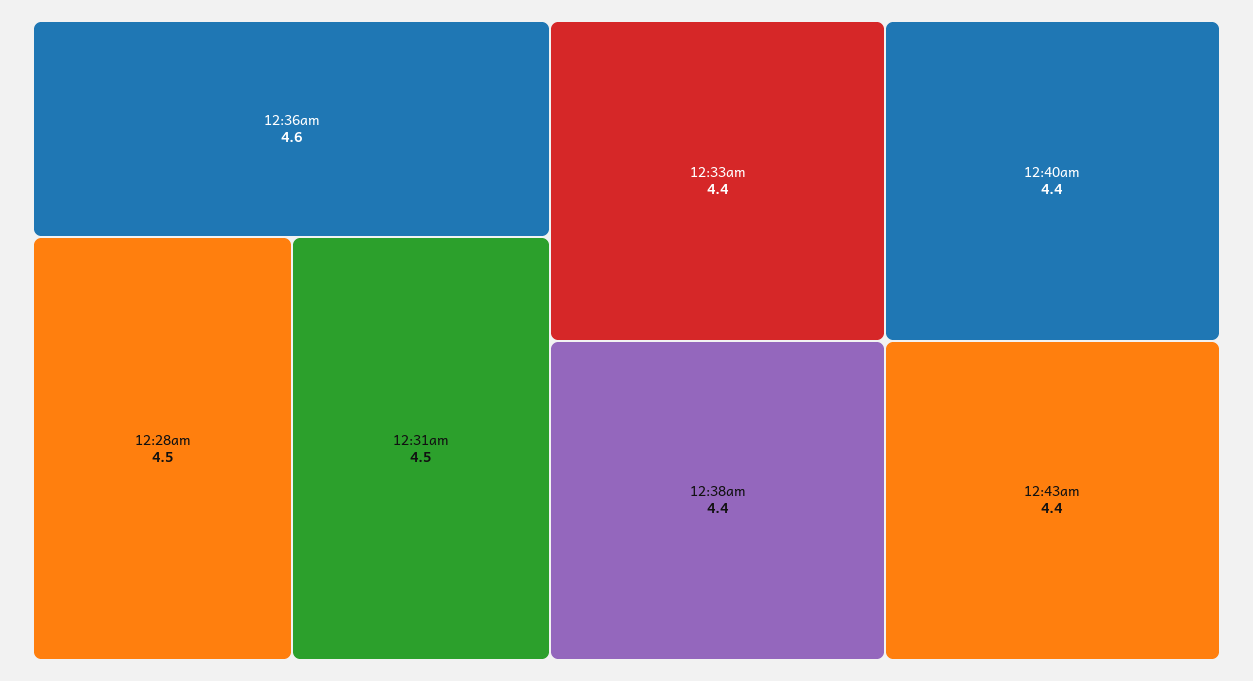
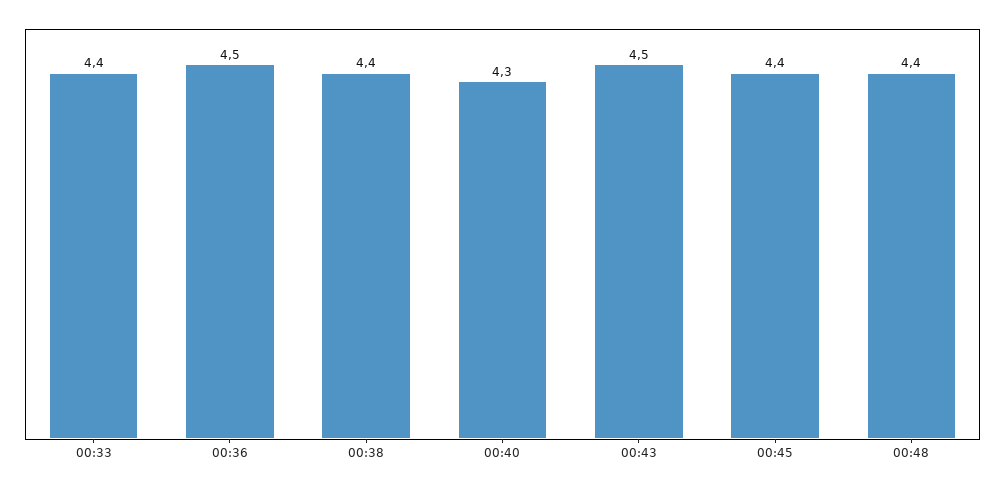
12:36am: 4.6 -> 4.5
12:28am: 4.5 -> none
12:31am: 4.5 -> none
12:40am: 4.4 -> 4.3
12:43am: 4.4 -> 4.5
00:45: none -> 4.4
00:48: none -> 4.4

